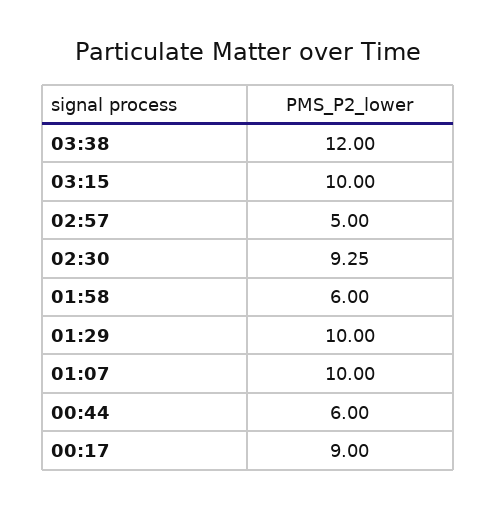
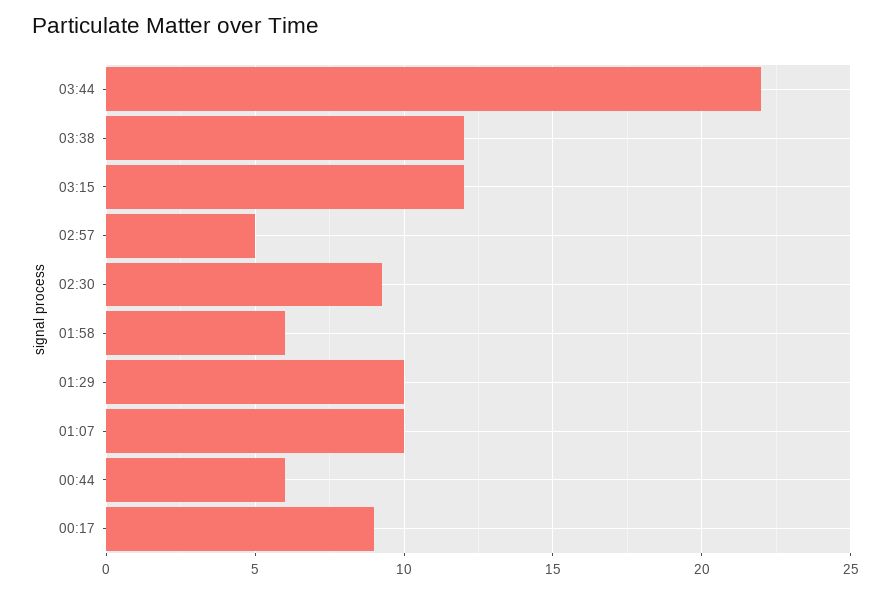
03:15: 10 -> 12
03:44: none -> 22

